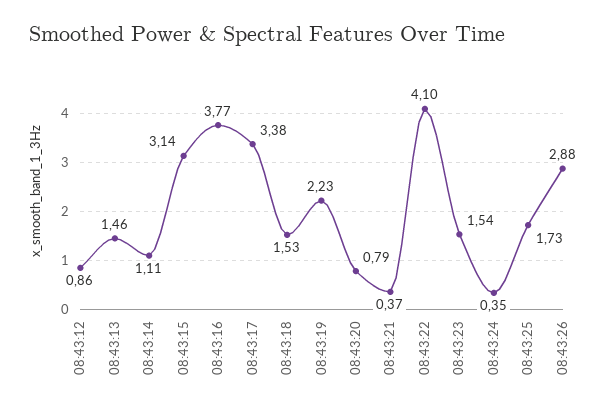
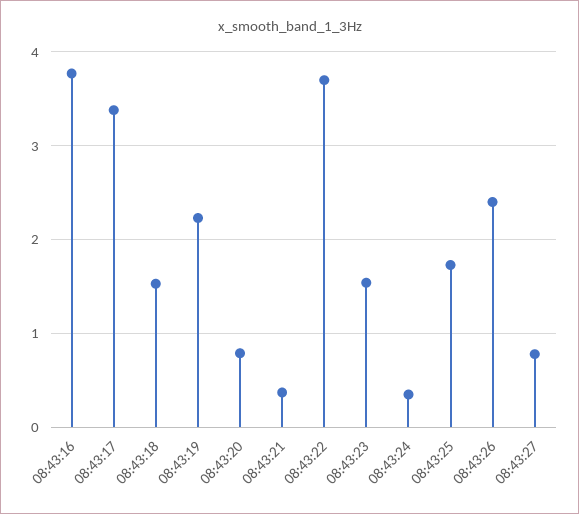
08:43:12: 0.86 -> none
08:43:13: 1.46 -> none
08:43:14: 1.11 -> none
08:43:15: 3.14 -> none
08:43:22: 4.1 -> 3.7
08:43:26: 2.88 -> 2.4
08:43:27: none -> 0.8

